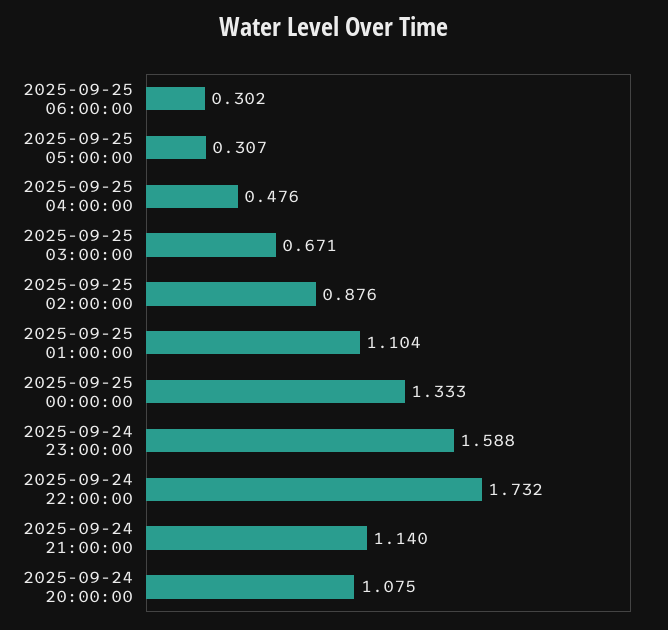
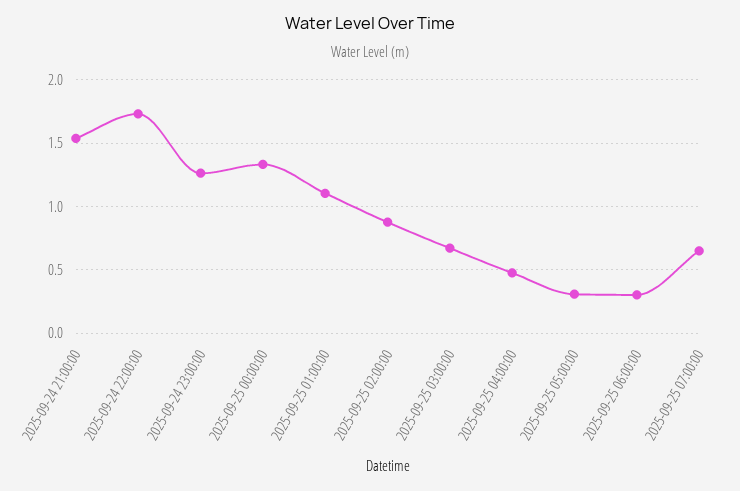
2025-09-24 23:00:00: 1.588 -> 1.25
2025-09-24 21:00:00: 1.14 -> 1.55
2025-09-24 20:00:00: 1.075 -> none
2025-09-25 07:00:00: none -> 0.65

